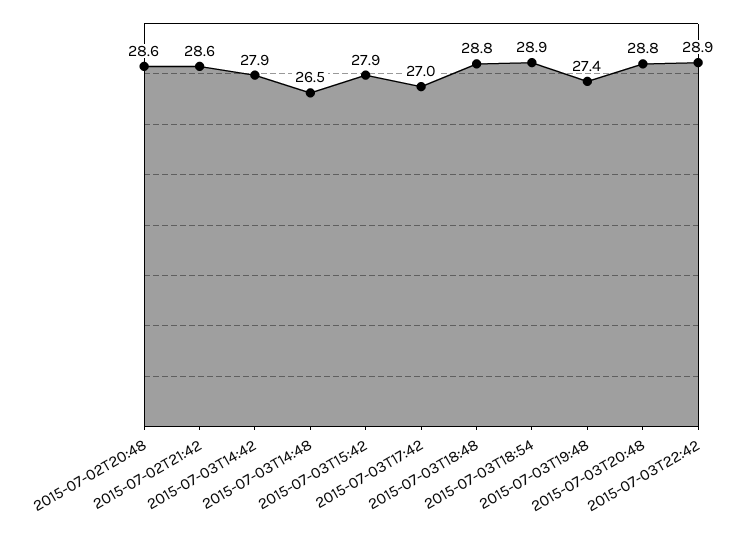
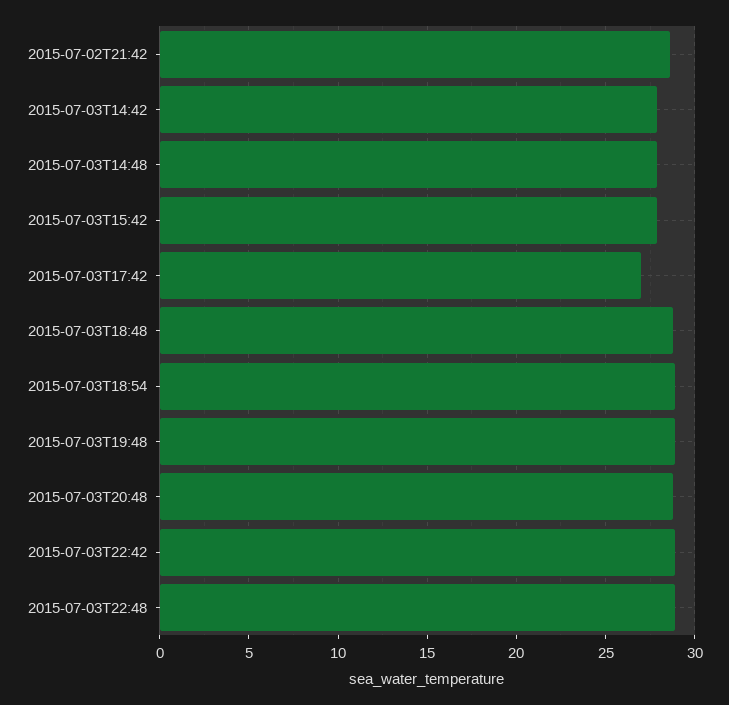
2015-07-02T20:48: 28.6 -> none
2015-07-03T14:48: 26.5 -> 28
2015-07-03T19:48: 27.4 -> 29
2015-07-03T22:48: none -> 29

